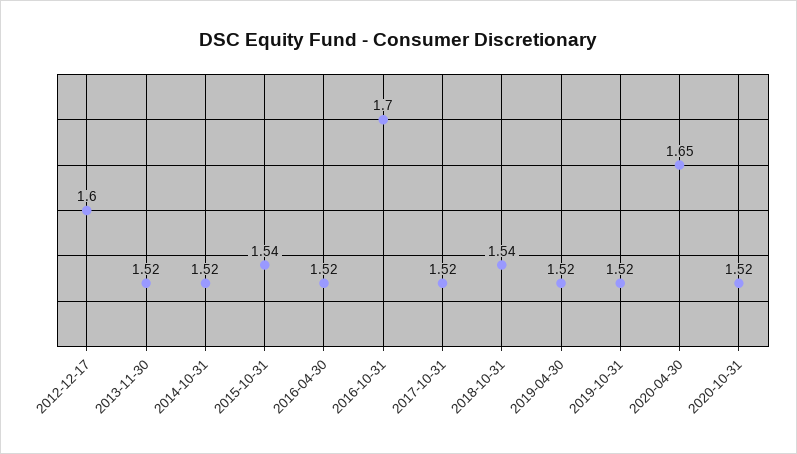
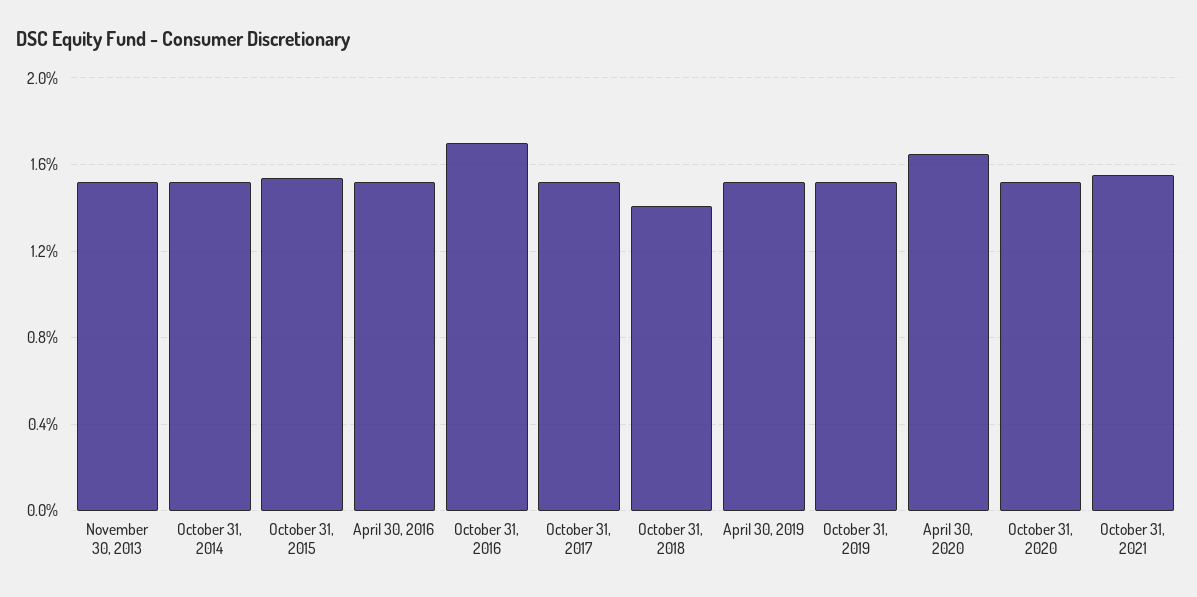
2012-12-17: 1.6 -> none
2018-10-31: 1.54 -> 1.4
October 31, 2021: none -> 1.55

